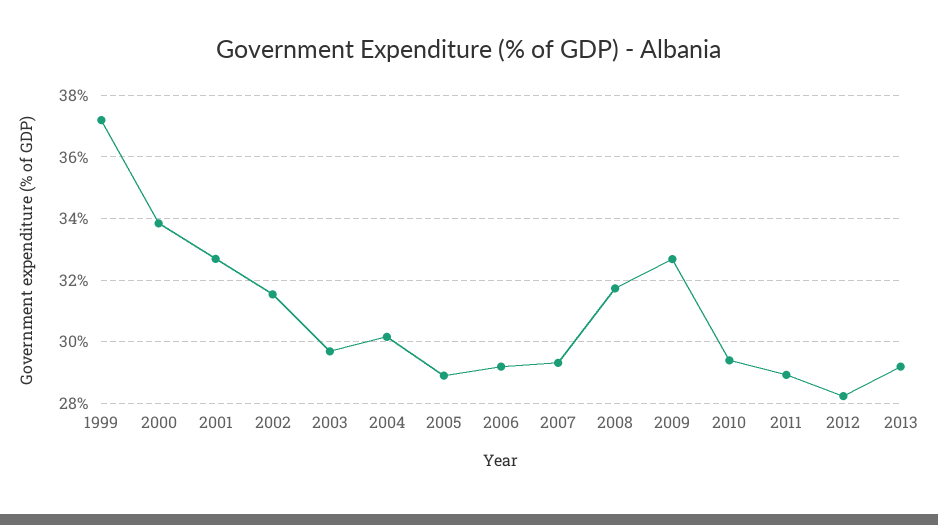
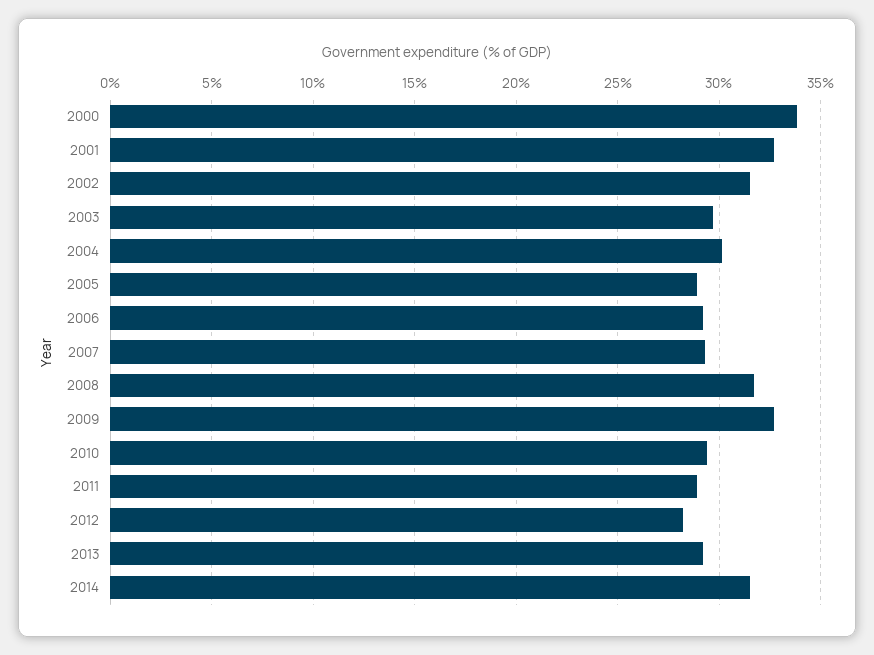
1999: 37.2 -> none
2014: none -> 31.5

